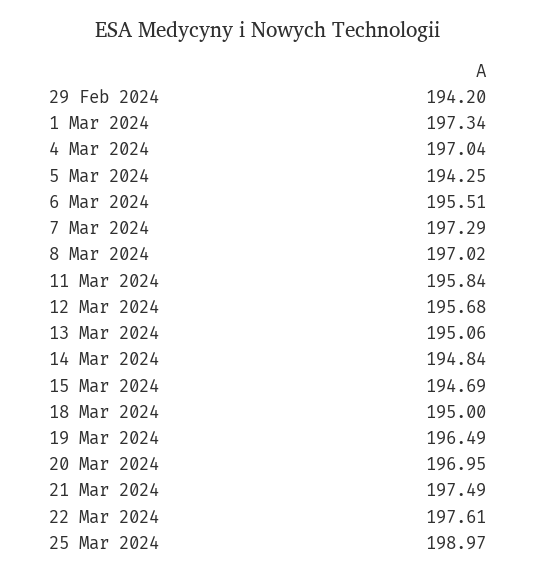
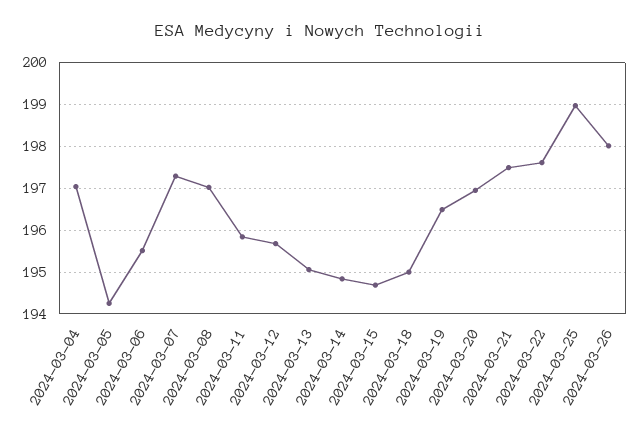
29 Feb 2024: 194.2 -> none
1 Mar 2024: 197.34 -> none
2024-03-26: none -> 198

